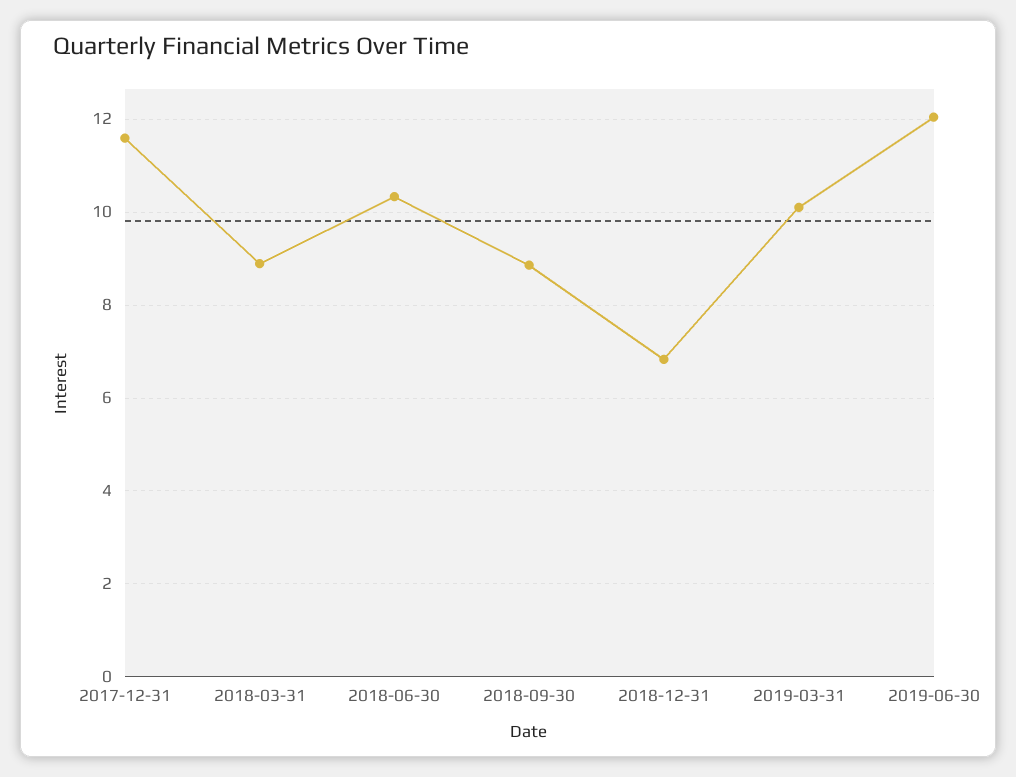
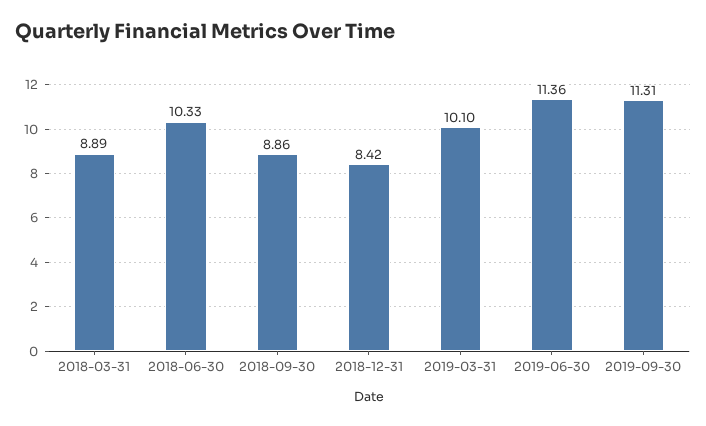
2017-12-31: 11.6 -> none
2018-12-31: 6.8 -> 8.42
2019-06-30: 12 -> 11.36
2019-09-30: none -> 11.31

